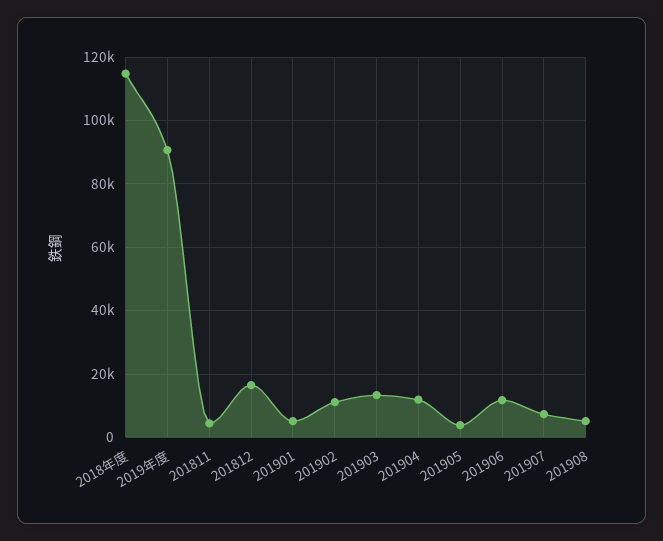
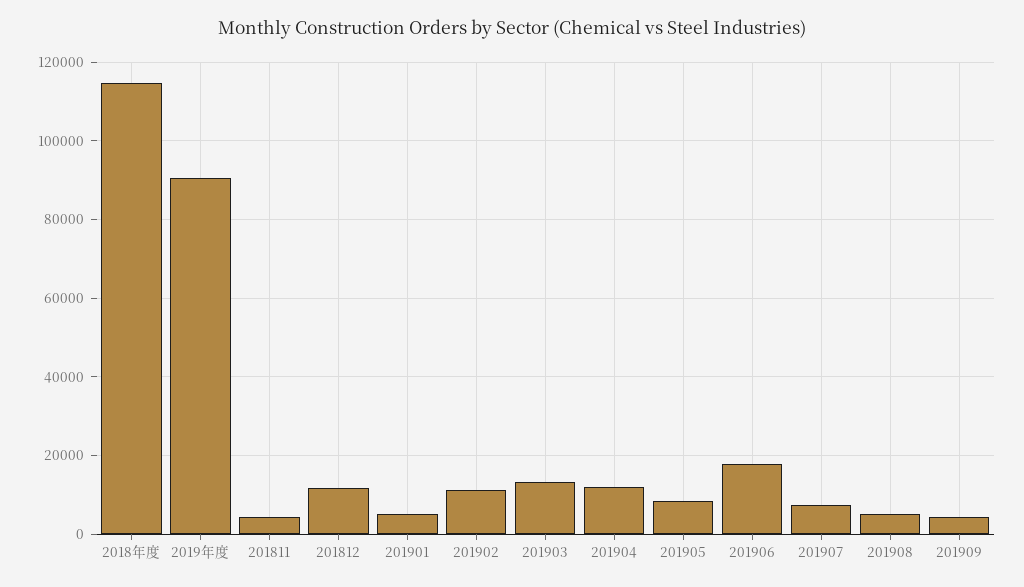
201812: 16000 -> 12000
201905: 4000 -> 8000
201906: 12000 -> 18000
201909: none -> 4000

